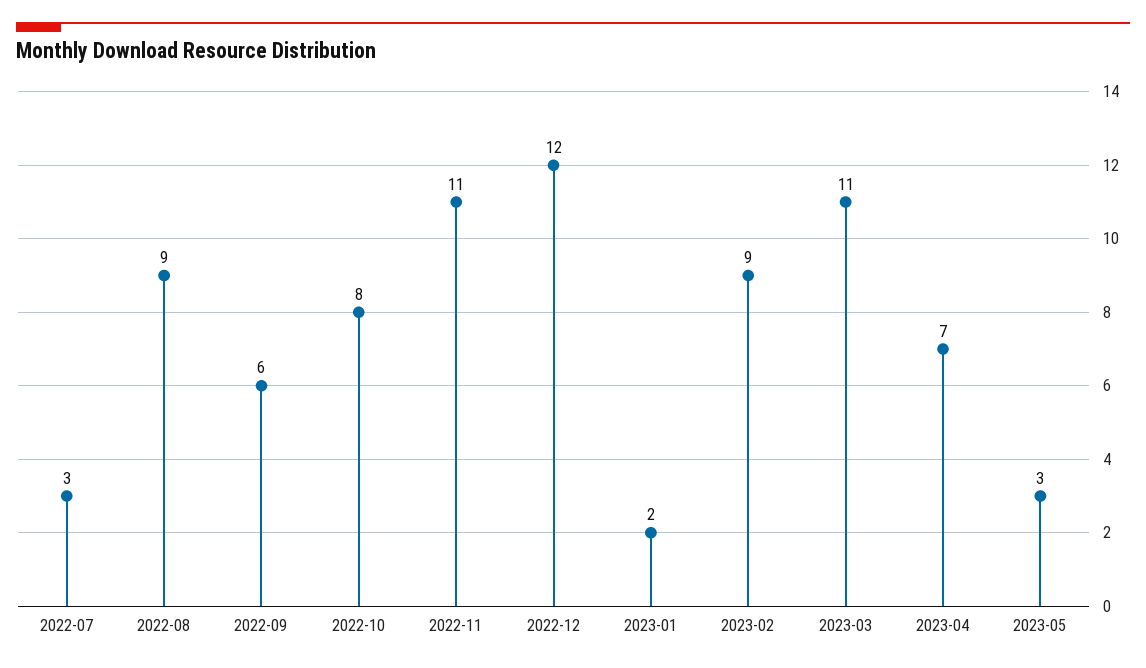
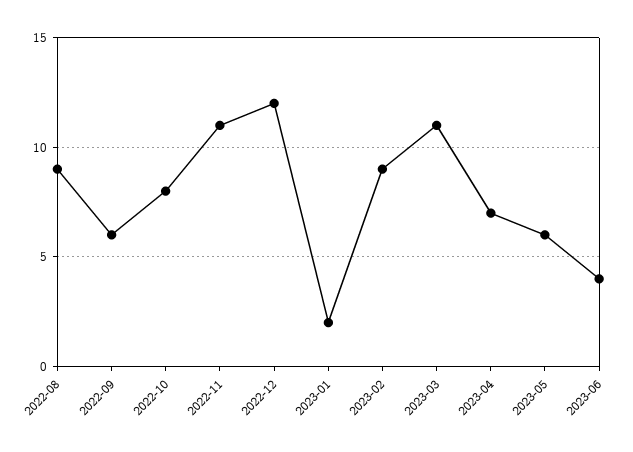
2022-07: 3 -> none
2023-05: 3 -> 6
2023-06: none -> 4

